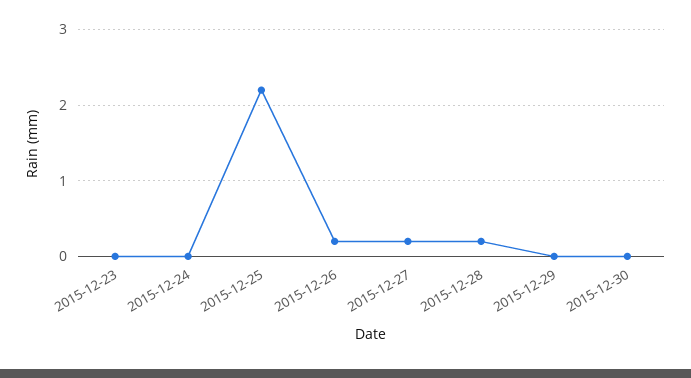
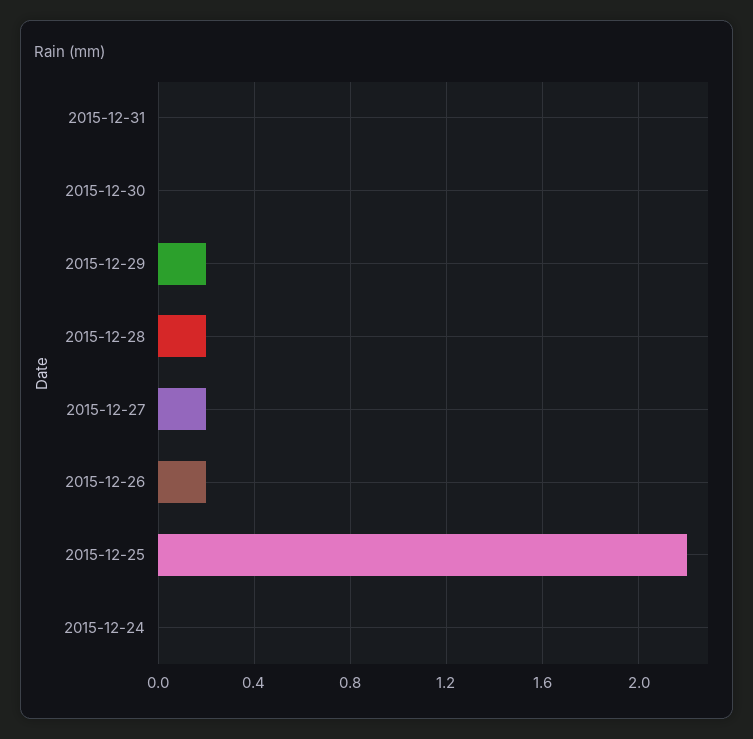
2015-12-23: 0 -> none
2015-12-29: 0 -> 0.2
2015-12-31: none -> 0

